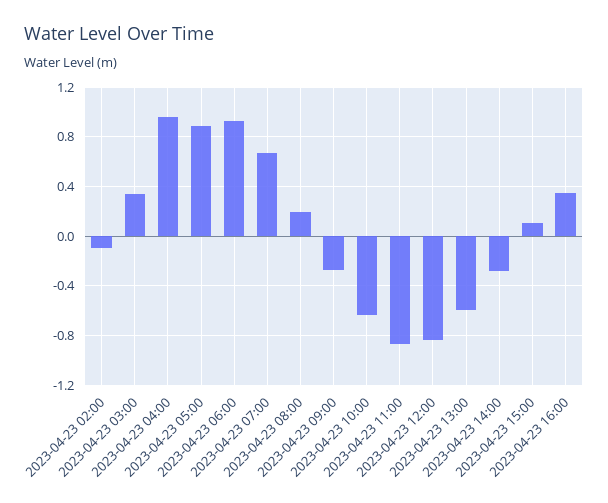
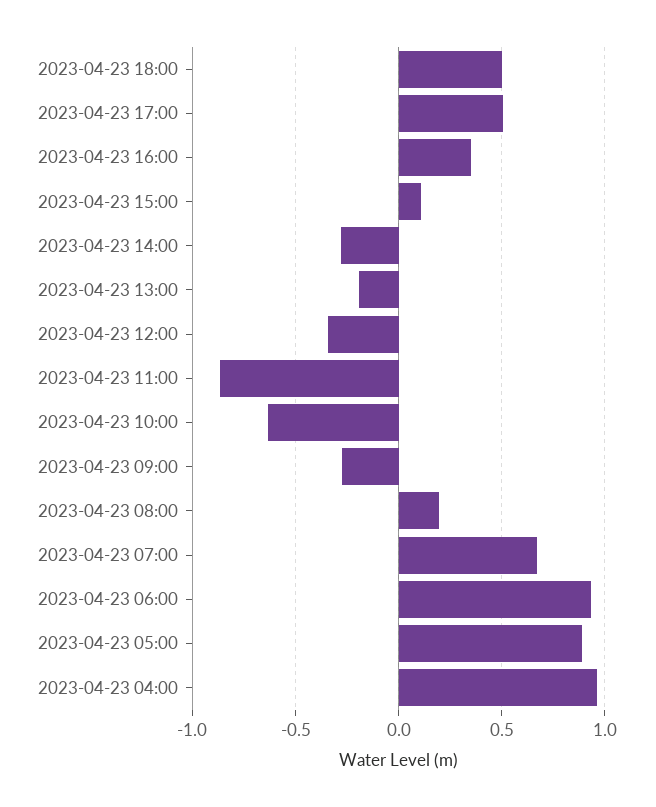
2023-04-23 02:00: -0.1 -> none
2023-04-23 03:00: 0.35 -> none
2023-04-23 12:00: -0.85 -> -0.35
2023-04-23 13:00: -0.6 -> -0.2
2023-04-23 18:00: none -> 0.5
2023-04-23 17:00: none -> 0.5

